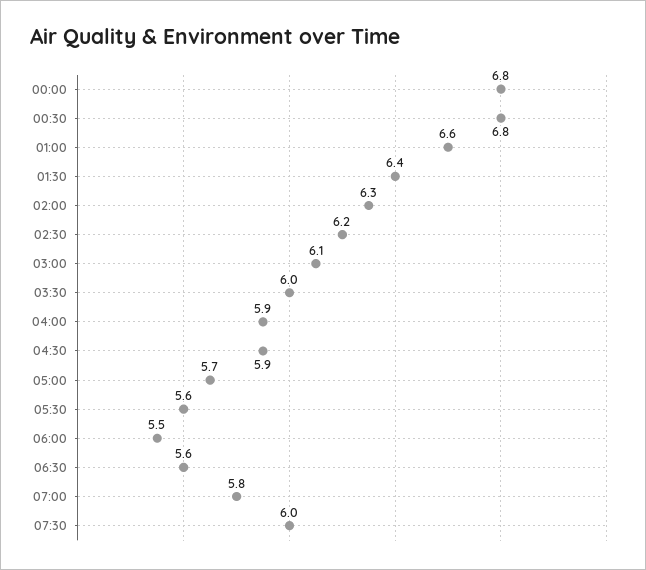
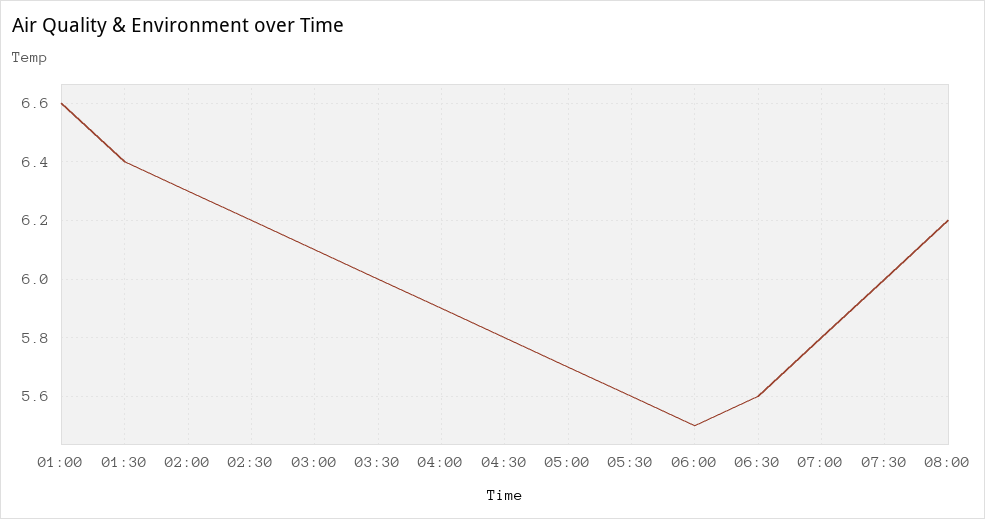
00:00: 6.8 -> none
00:30: 6.8 -> none
04:30: 5.9 -> 5.8
08:00: none -> 6.2

